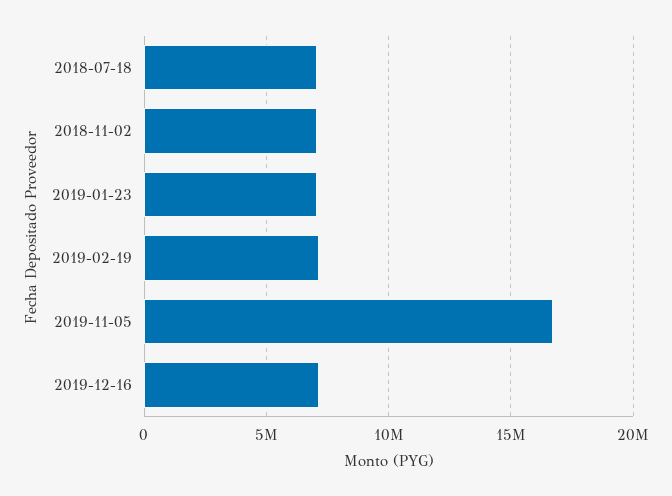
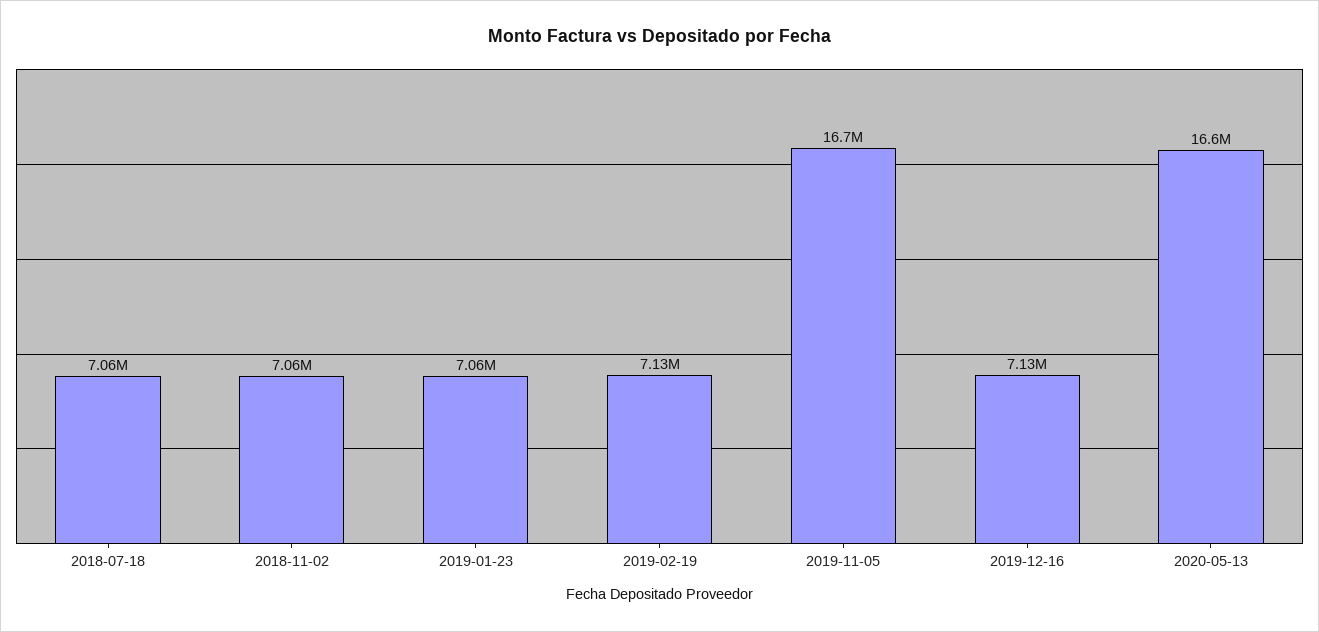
2020-05-13: none -> 16600000

